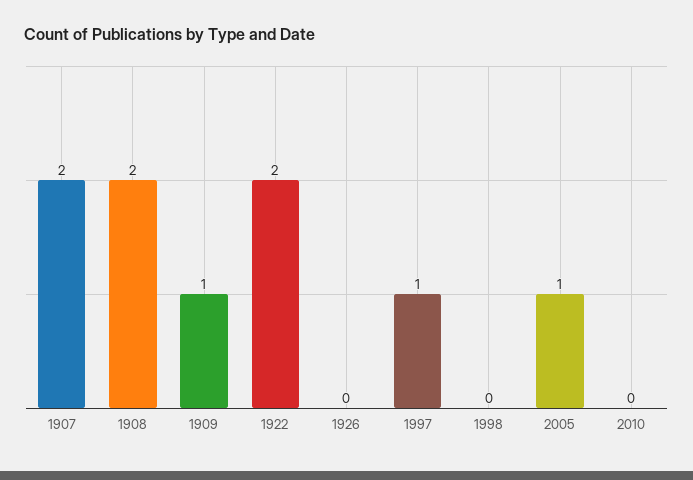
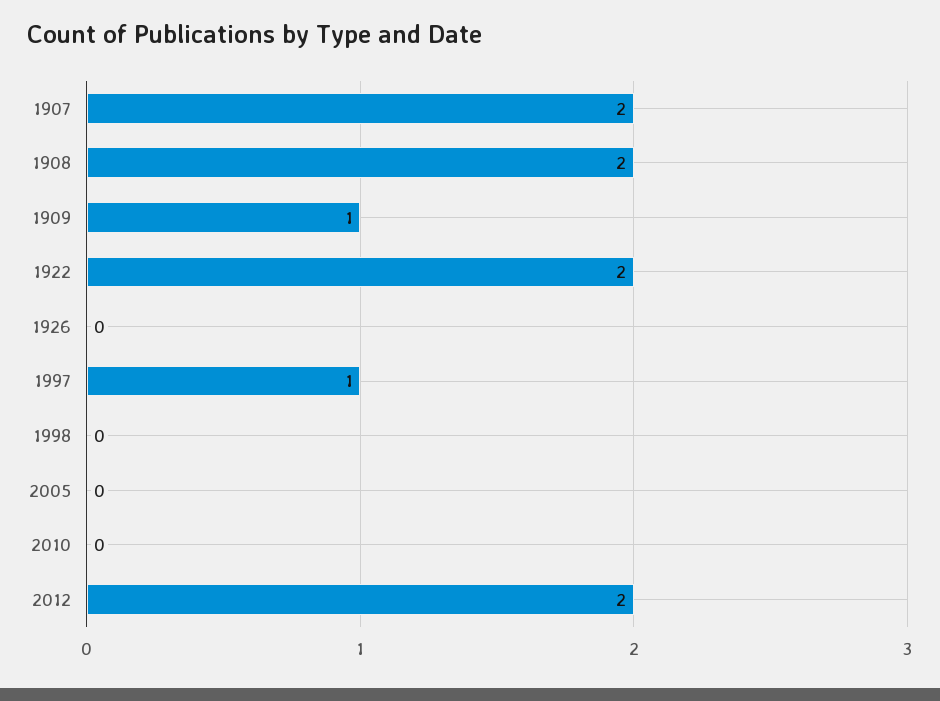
2005: 1 -> 0
2012: none -> 2

